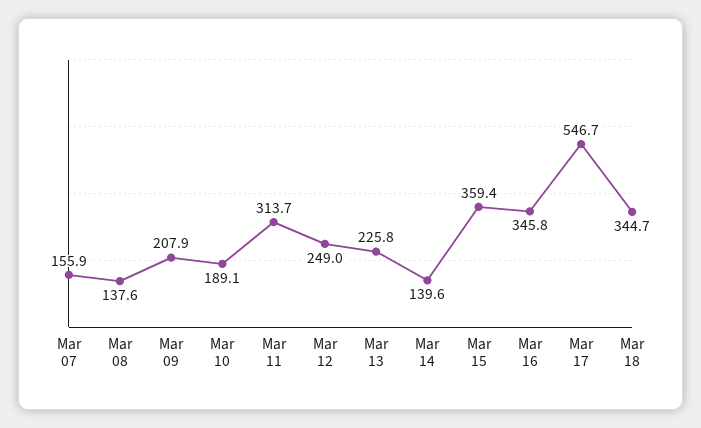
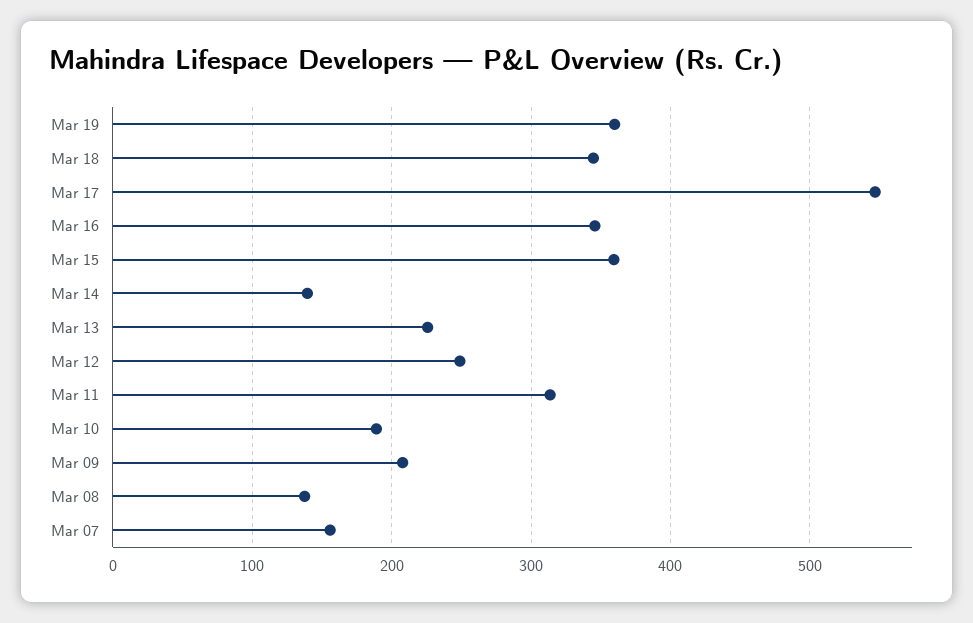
Mar 19: none -> 360

